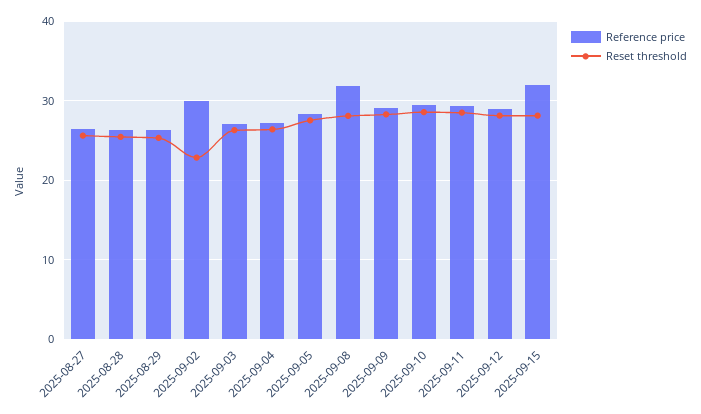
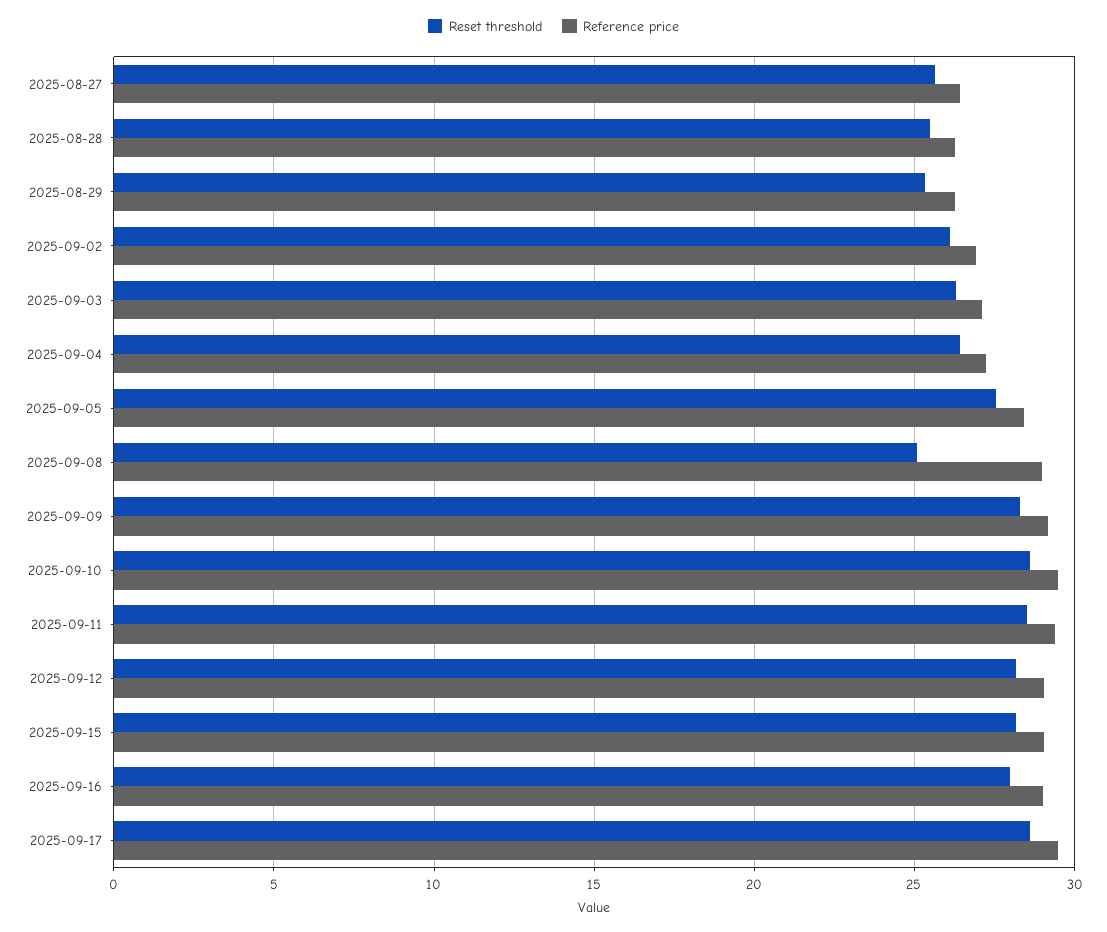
Reference price, 2025-09-02: 30 -> 27
Reset threshold, 2025-09-02: 23 -> 26
Reference price, 2025-09-08: 32 -> 29
Reset threshold, 2025-09-08: 28 -> 25
Reference price, 2025-09-15: 32 -> 29
Reset threshold, 2025-09-16: none -> 28
Reference price, 2025-09-16: none -> 29
Reset threshold, 2025-09-17: none -> 28.5
Reference price, 2025-09-17: none -> 29.5

